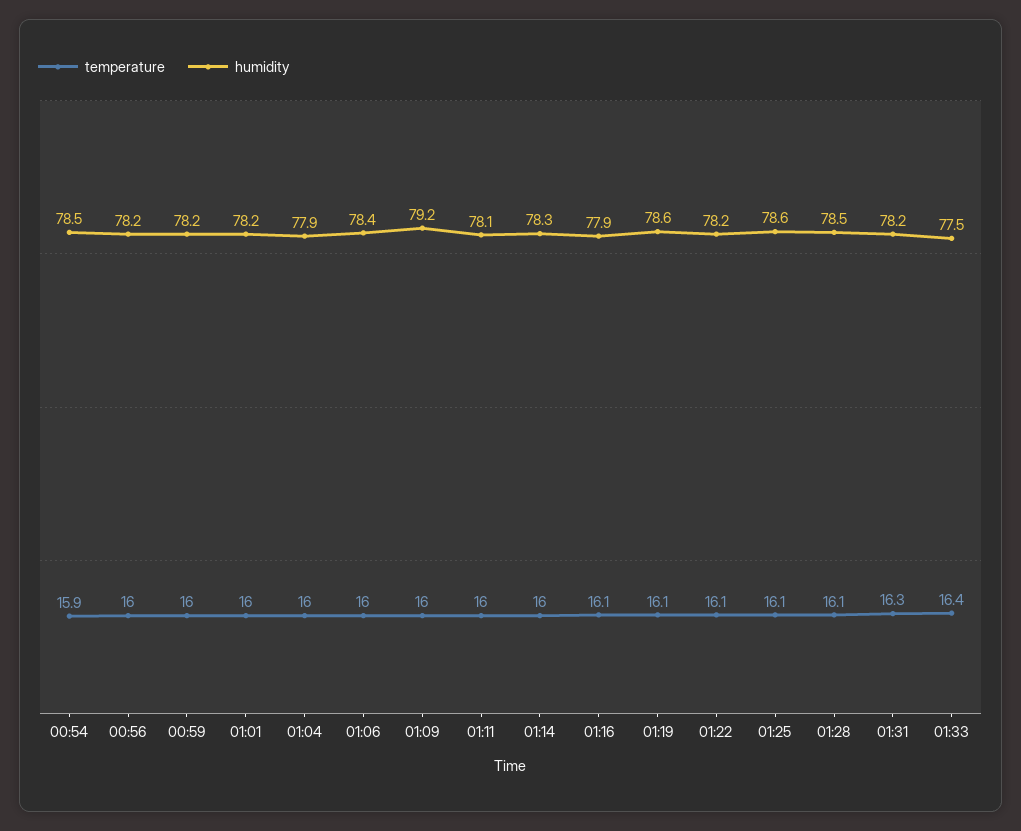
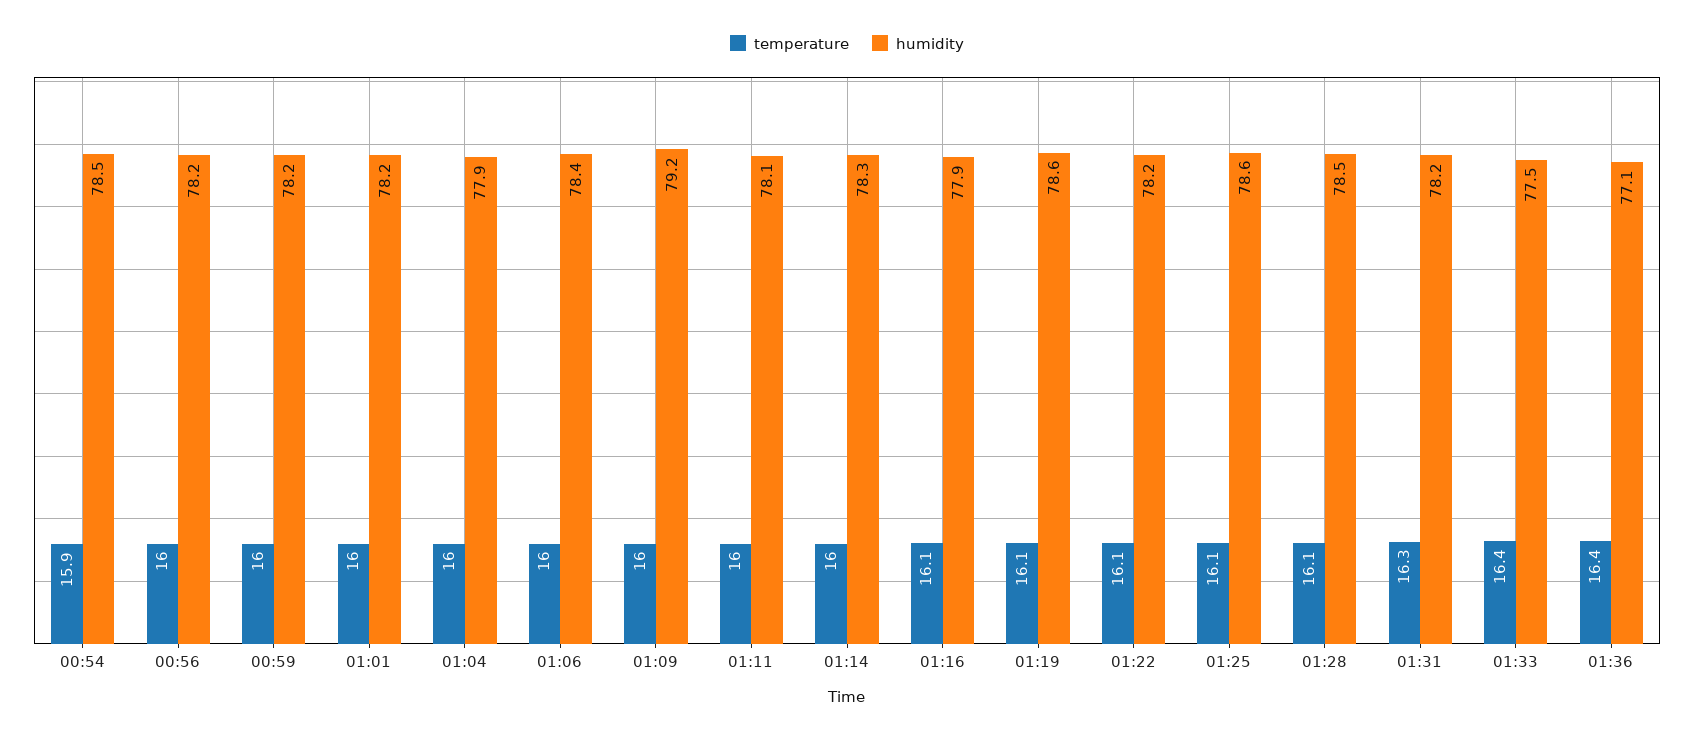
temperature, 01:36: none -> 16.4
humidity, 01:36: none -> 77.1

